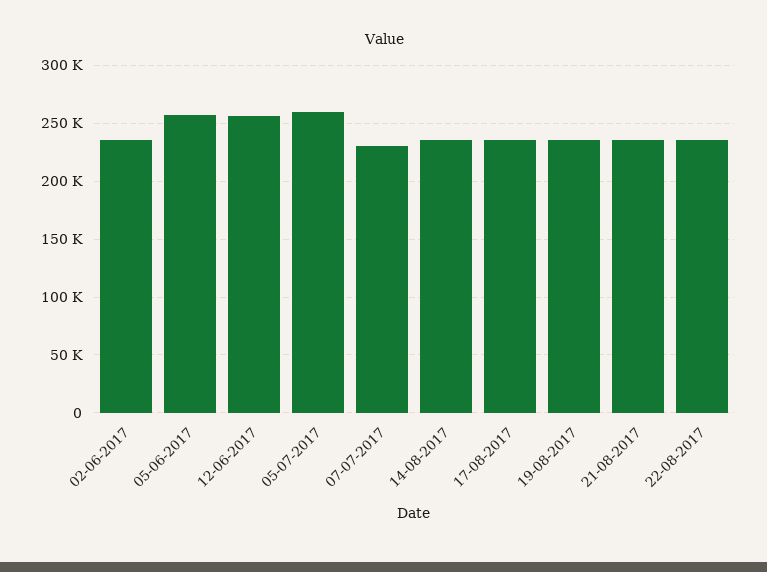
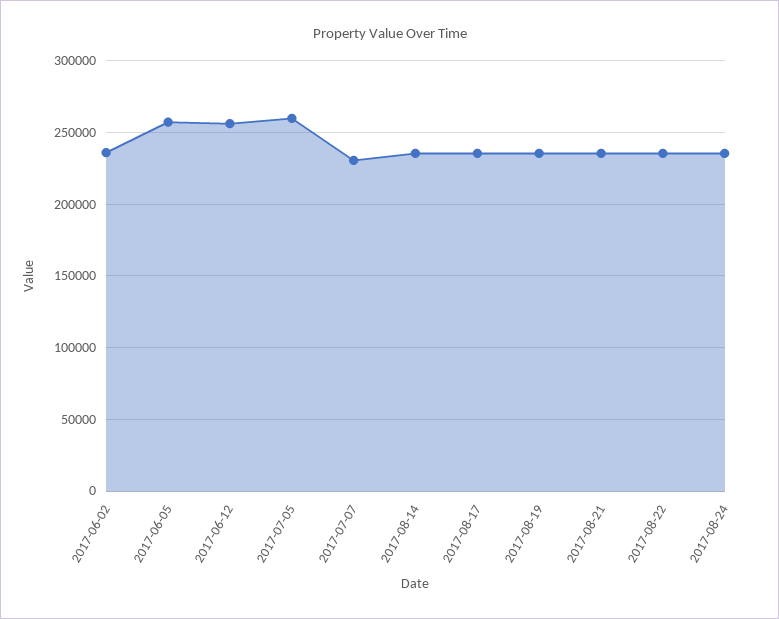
2017-08-24: none -> 235000

